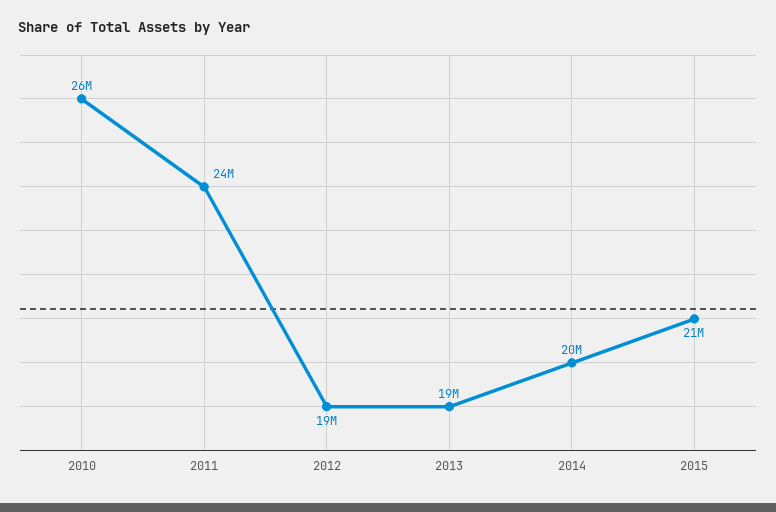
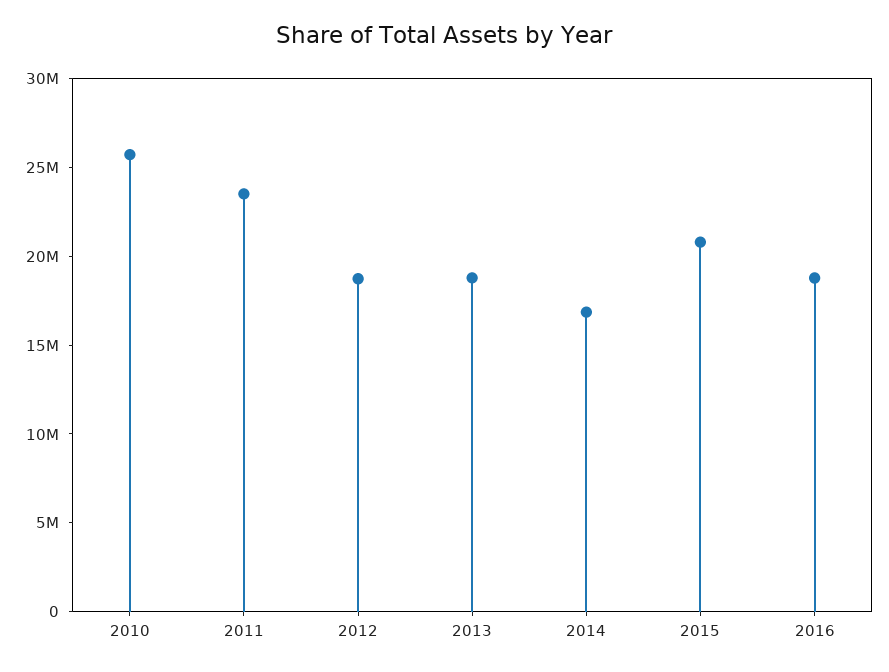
2014: 20000000 -> 17000000
2016: none -> 19000000

